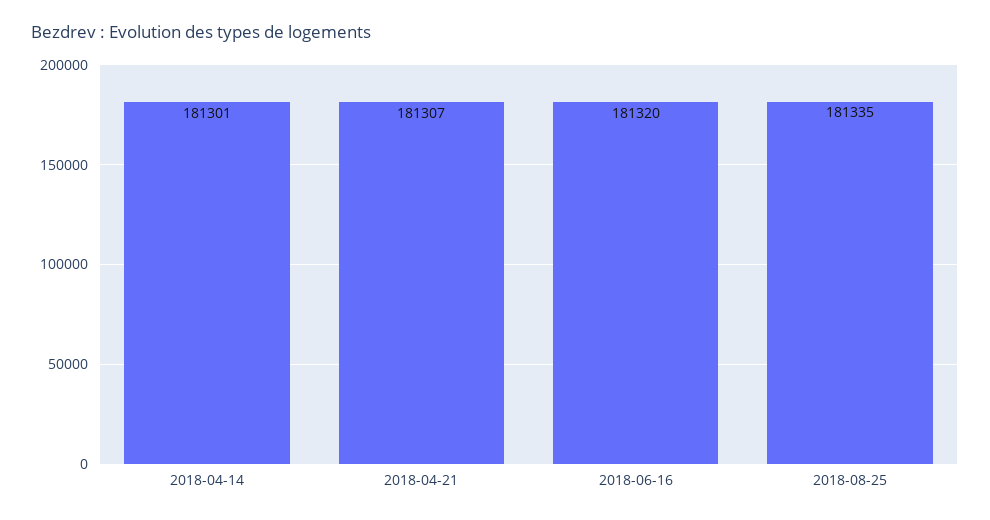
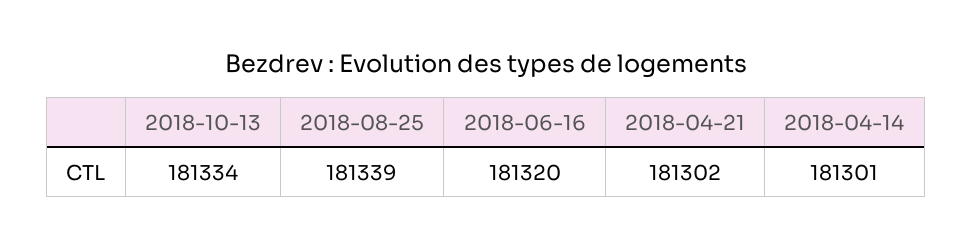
2018-04-21: 181307 -> 181302
2018-08-25: 181335 -> 181339
2018-10-13: none -> 181334

